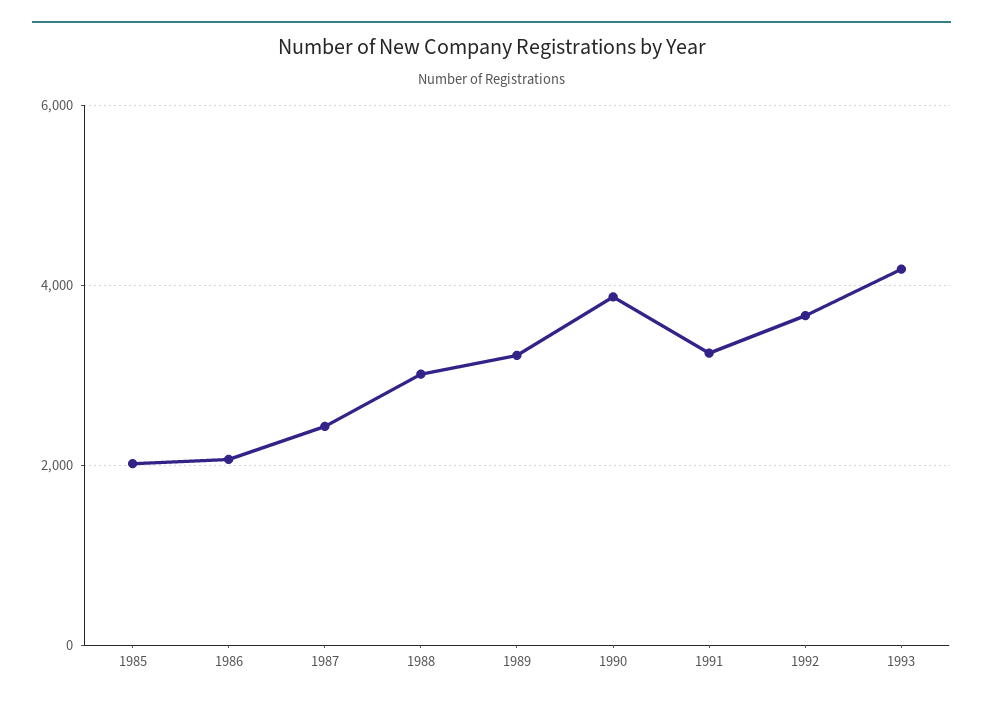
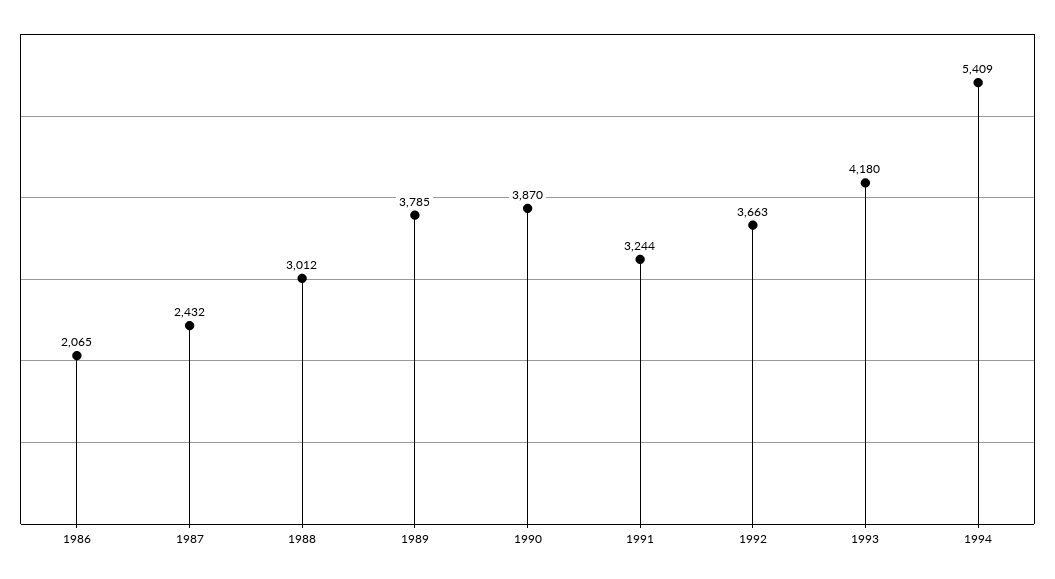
1985: 2000 -> none
1989: 3200 -> 3785
1994: none -> 5409

